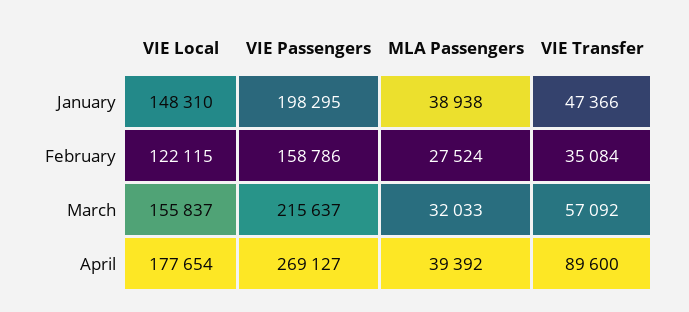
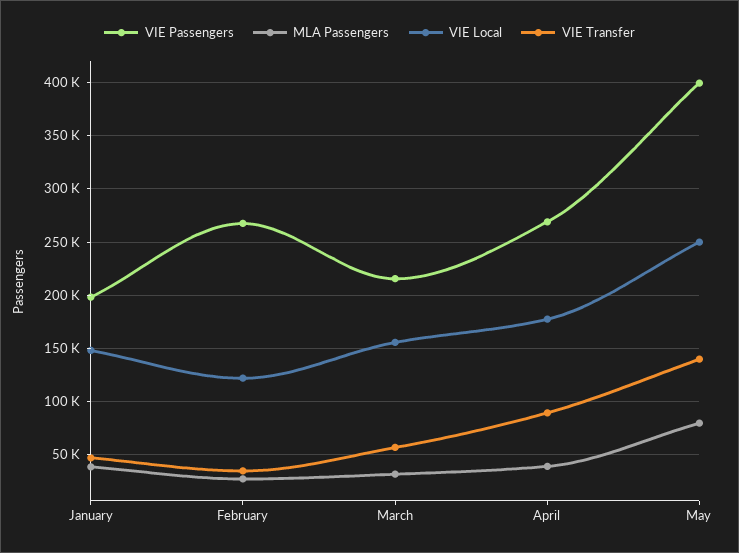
VIE Passengers, February: 158786 -> 270000
VIE Passengers, May: none -> 400000
MLA Passengers, May: none -> 80000
VIE Local, May: none -> 250000
VIE Transfer, May: none -> 140000

